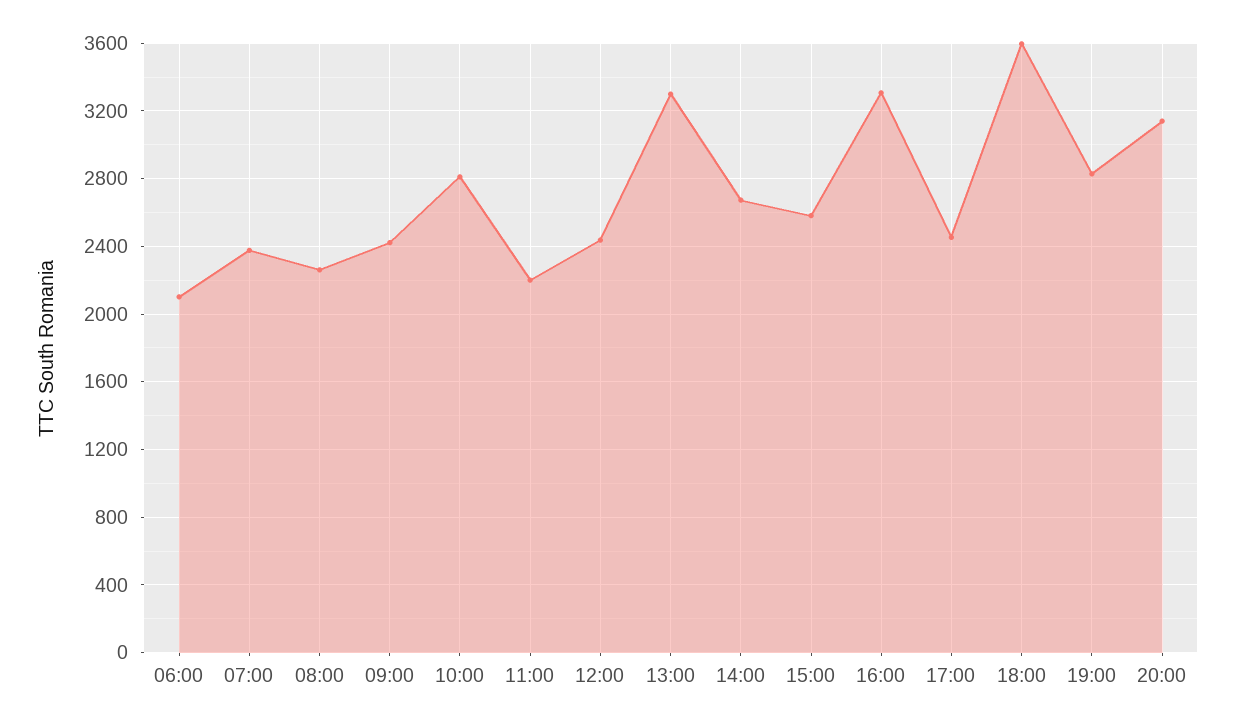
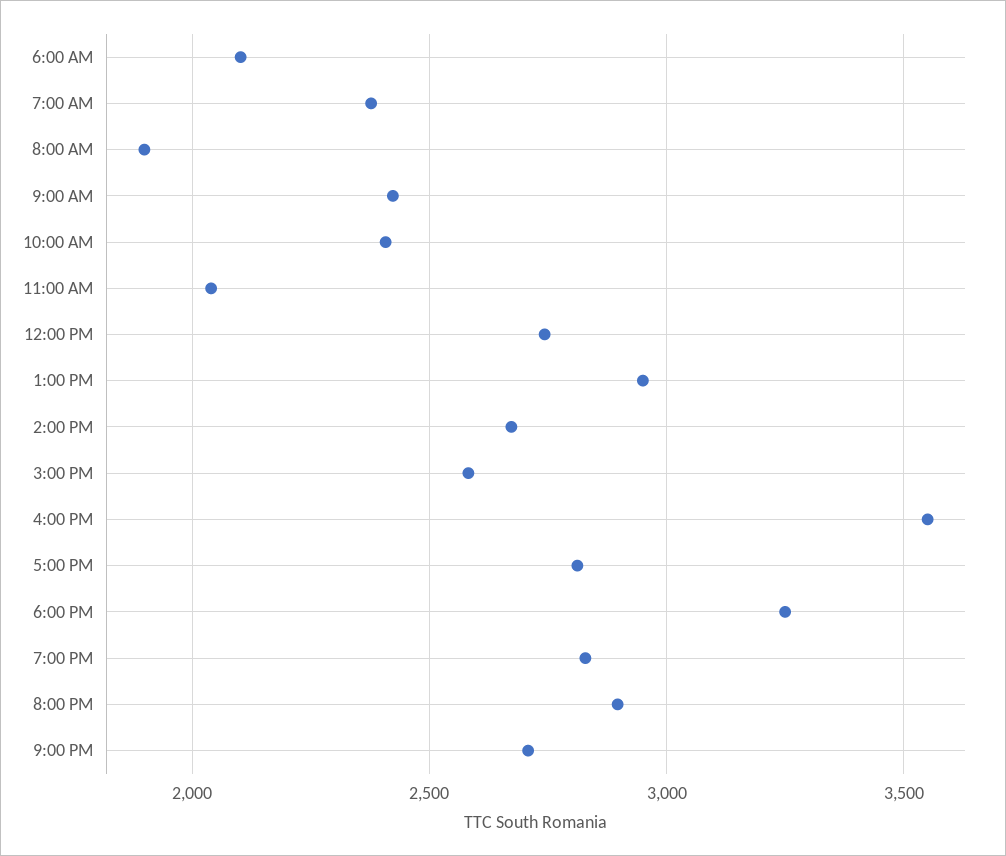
08:00: 2250 -> 1900
10:00: 2800 -> 2400
11:00: 2200 -> 2050
12:00: 2450 -> 2750
13:00: 3300 -> 2950
16:00: 3300 -> 3550
17:00: 2450 -> 2800
18:00: 3600 -> 3250
20:00: 3150 -> 2900
9:00 PM: none -> 2700

